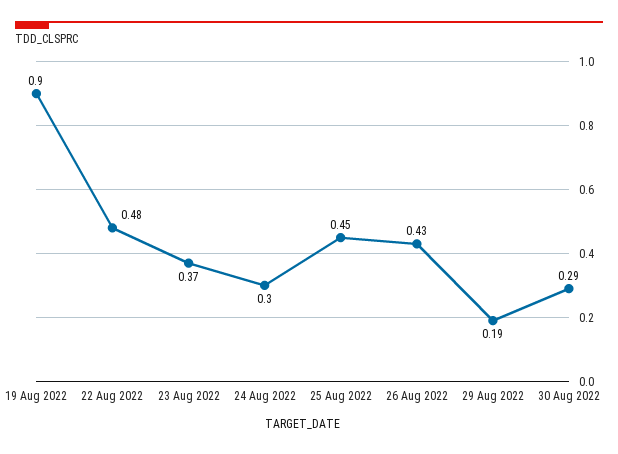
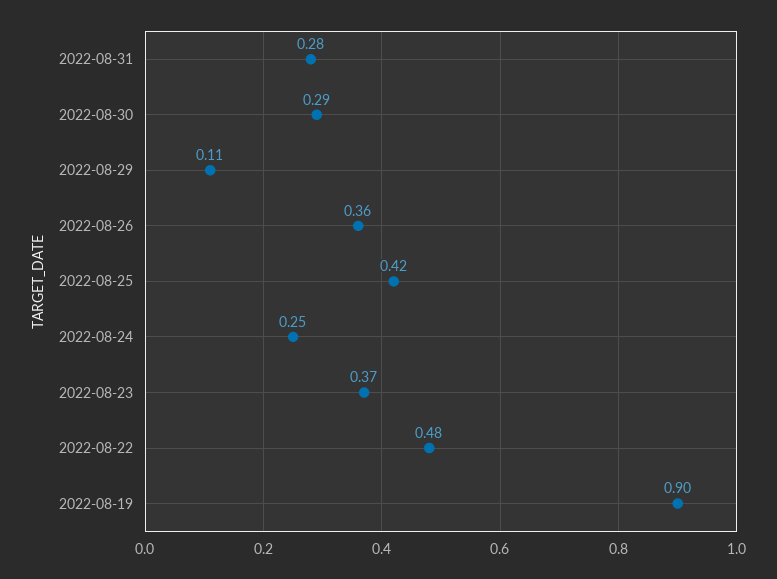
24 Aug 2022: 0.3 -> 0.25
25 Aug 2022: 0.45 -> 0.42
26 Aug 2022: 0.43 -> 0.36
29 Aug 2022: 0.19 -> 0.11
2022-08-31: none -> 0.28

